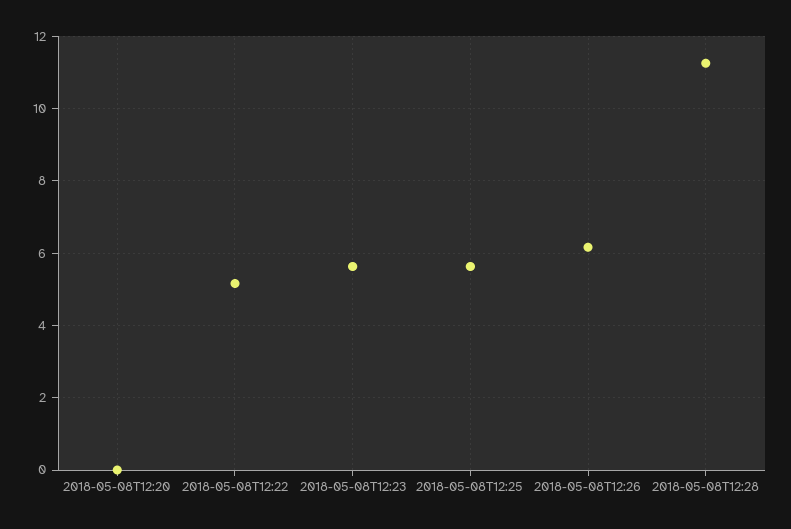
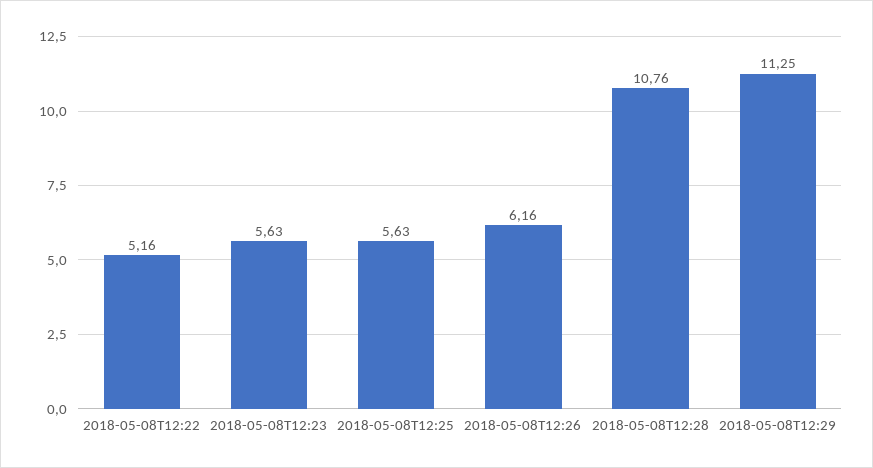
2018-05-08T12:20: 0 -> none
2018-05-08T12:28: 11.2 -> 10.76
2018-05-08T12:29: none -> 11.25

